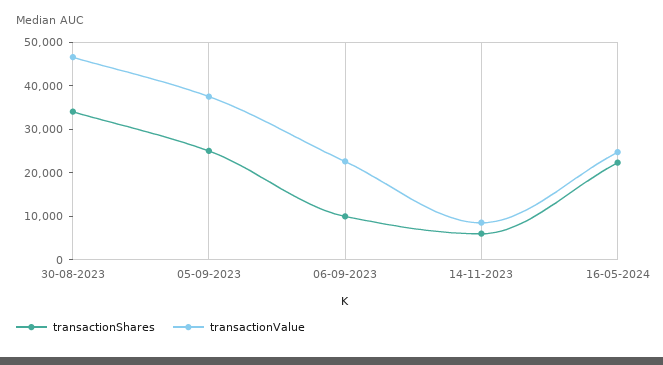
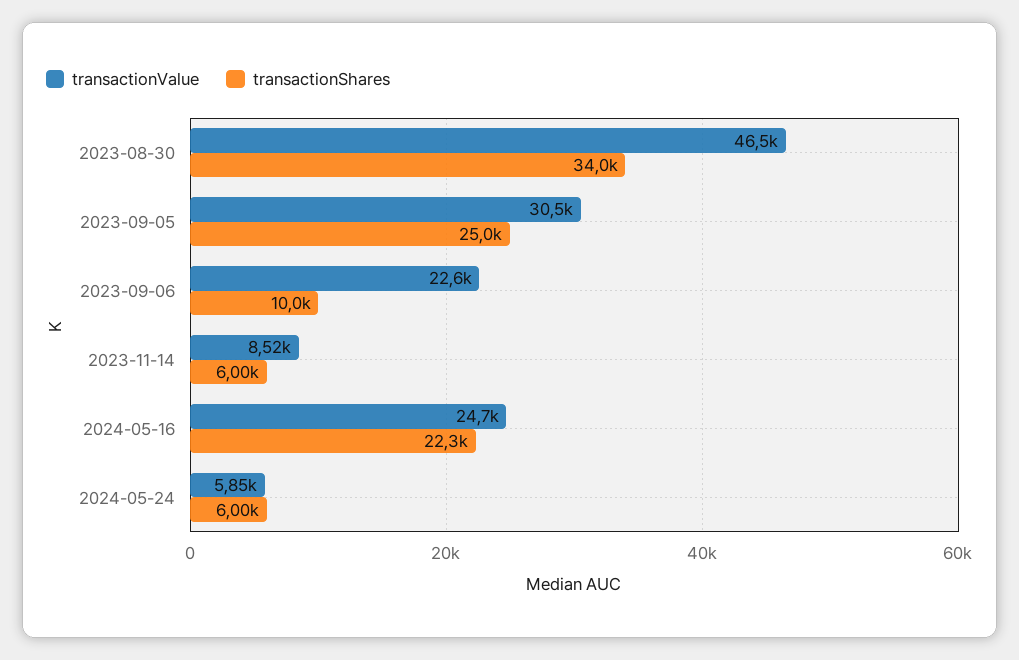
transactionValue, 05-09-2023: 38000 -> 30500
transactionValue, 2024-05-24: none -> 5850
transactionShares, 2024-05-24: none -> 6000

